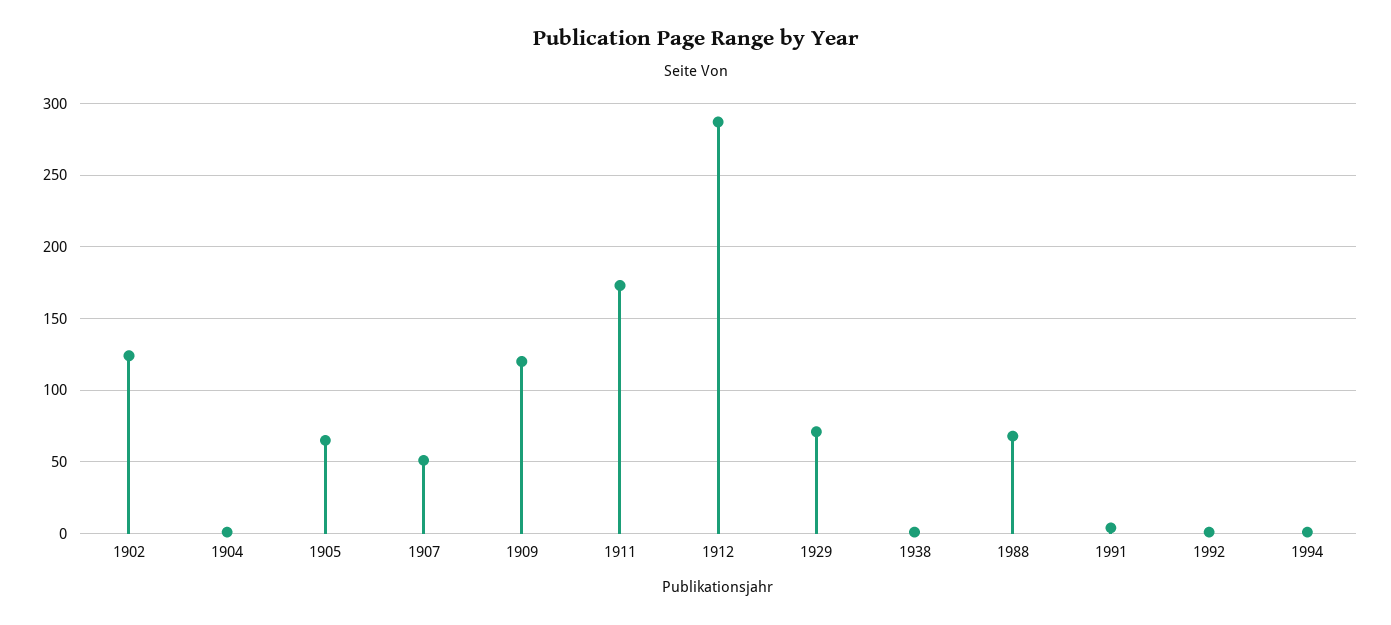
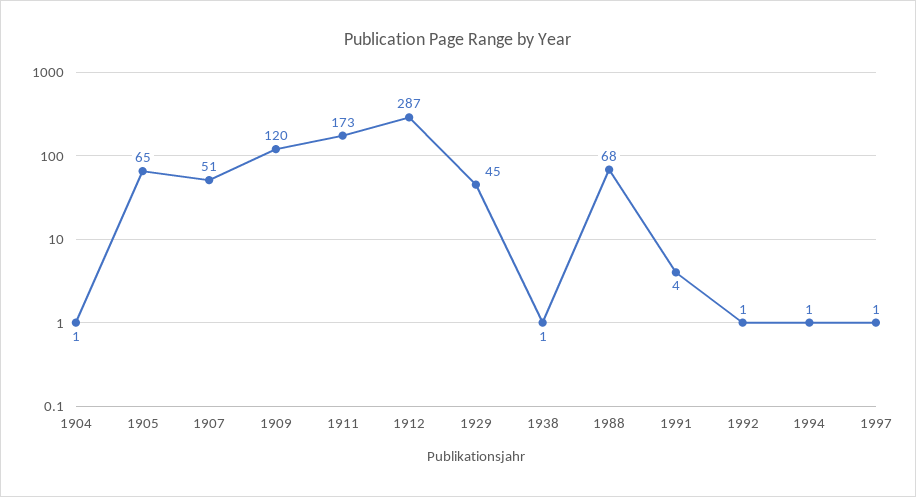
1902: 125 -> none
1929: 70 -> 45
1997: none -> 1

